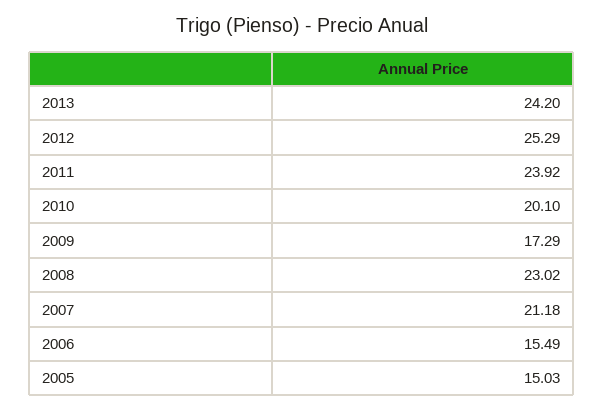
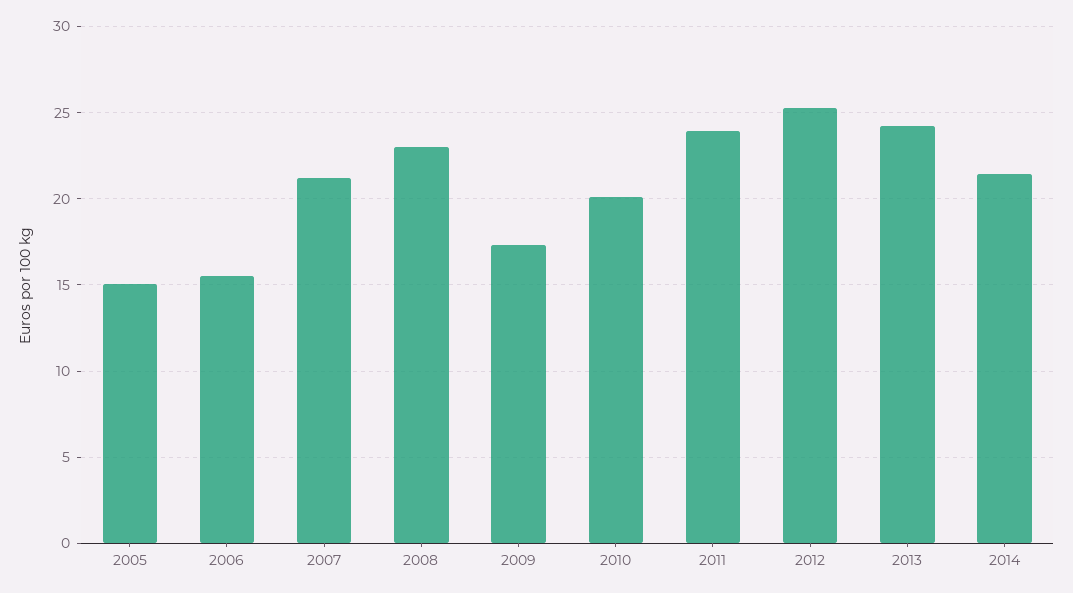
2014: none -> 21.5

